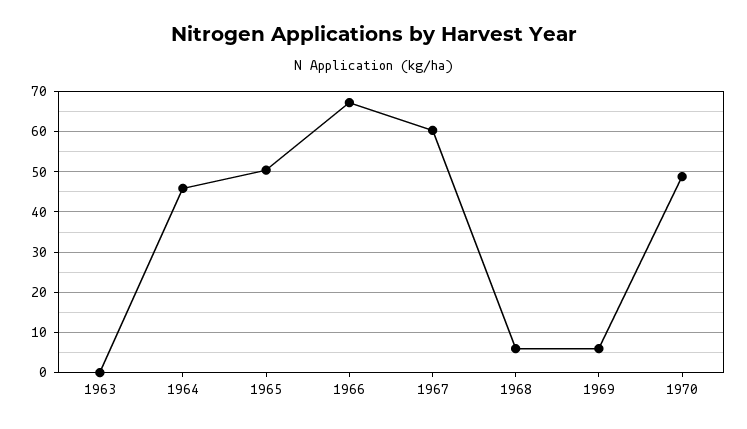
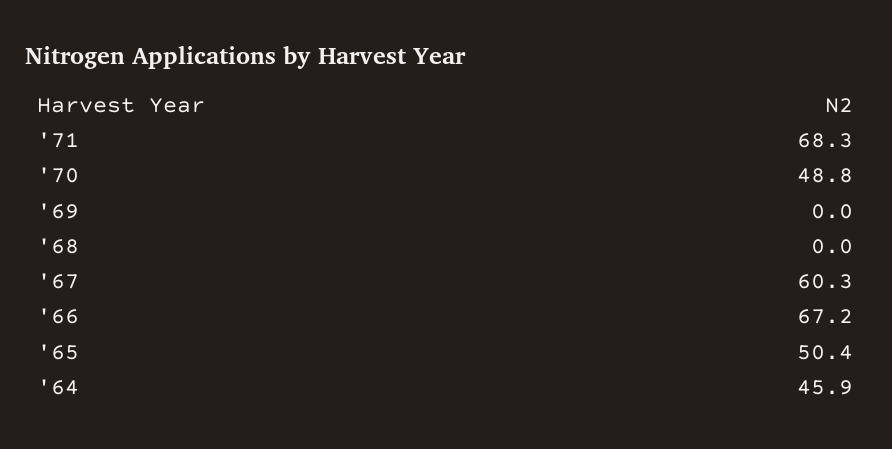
1963: 0 -> none
1968: 6 -> 0
1969: 6 -> 0
'71: none -> 68.3

